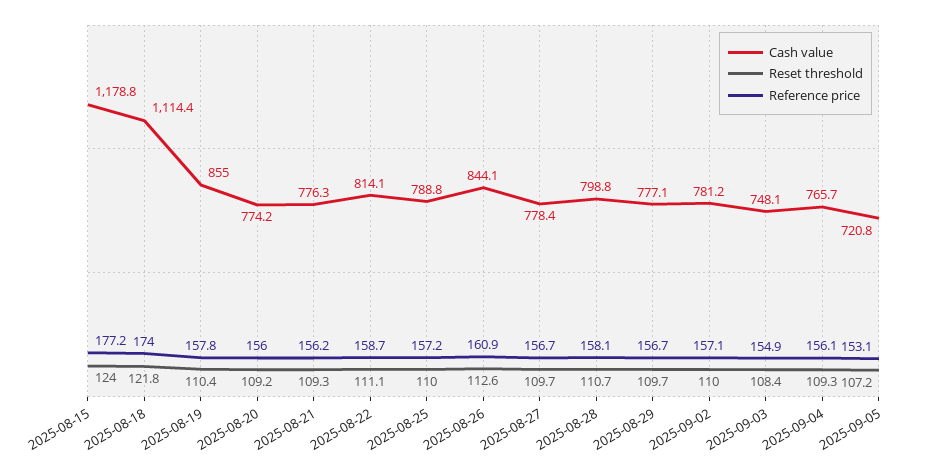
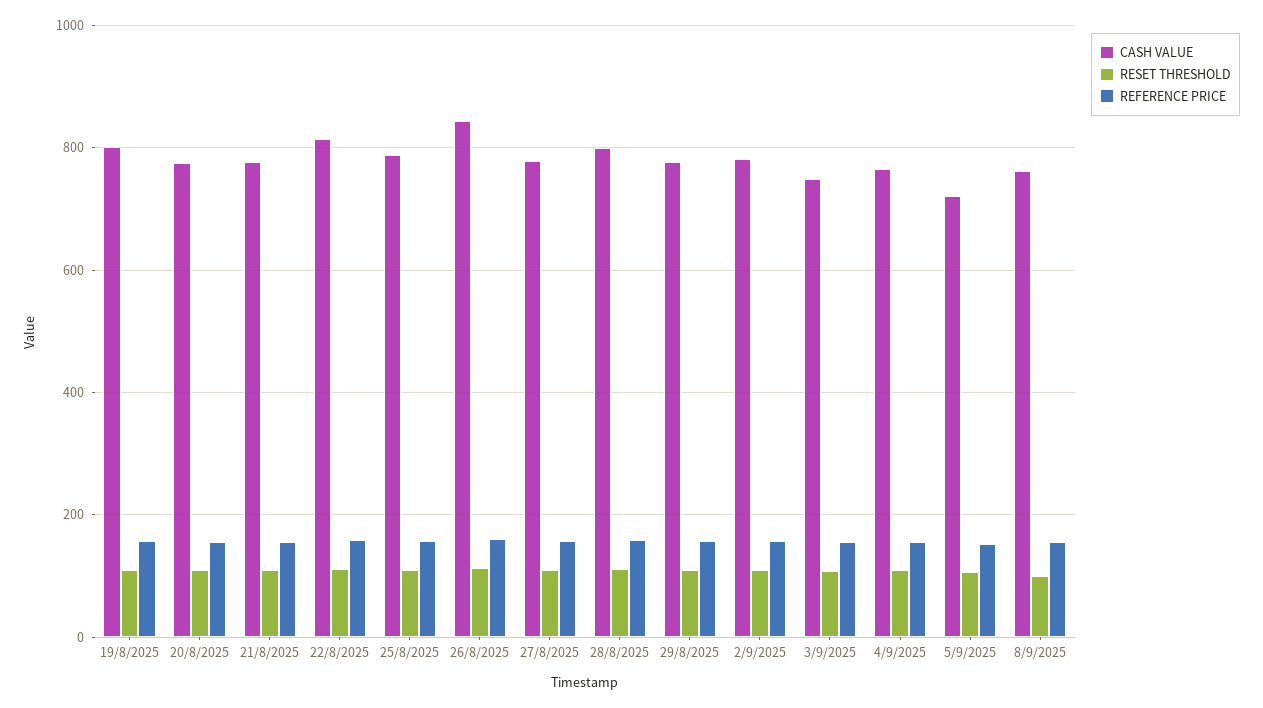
Cash value, 2025-08-15: 1178.8 -> none
Reset threshold, 2025-08-15: 124 -> none
Reference price, 2025-08-15: 177.2 -> none
Cash value, 2025-08-18: 1114.4 -> none
Reset threshold, 2025-08-18: 121.8 -> none
Reference price, 2025-08-18: 174 -> none
Cash value, 2025-08-19: 855 -> 800
Cash value, 8/9/2025: none -> 760
Reset threshold, 8/9/2025: none -> 100
Reference price, 8/9/2025: none -> 160

